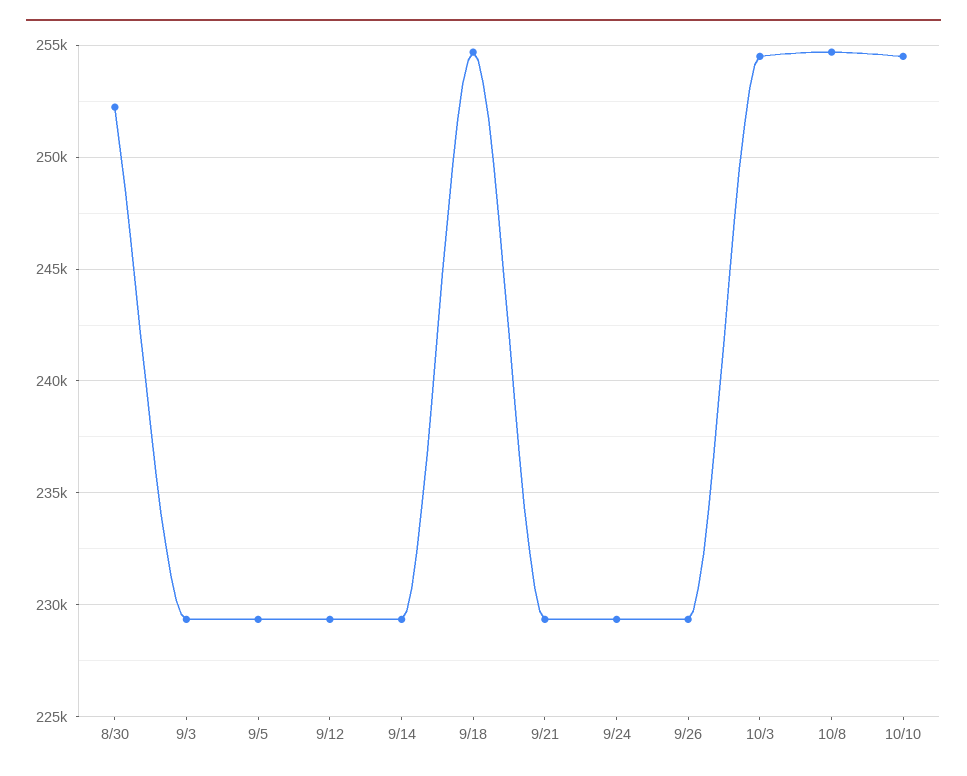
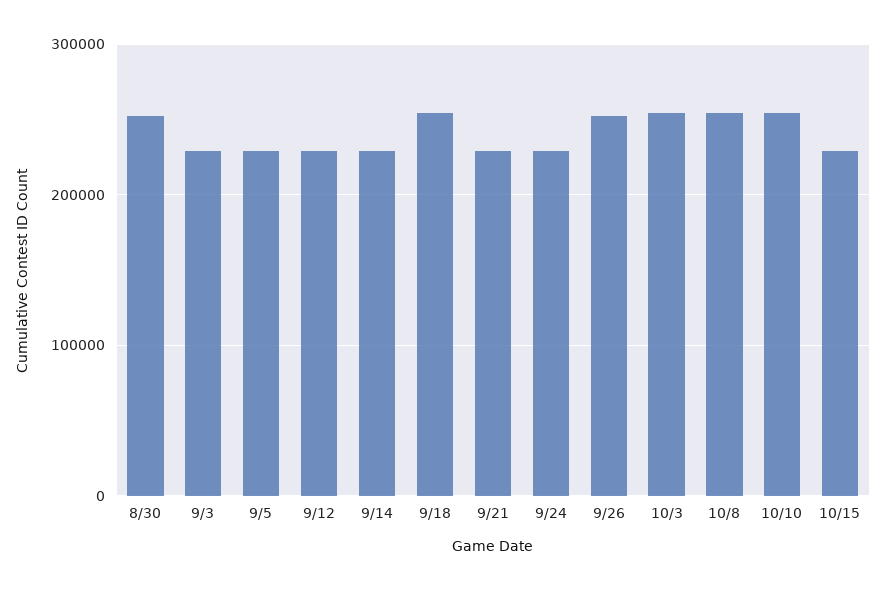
9/26: 229500 -> 250000
10/15: none -> 230000

